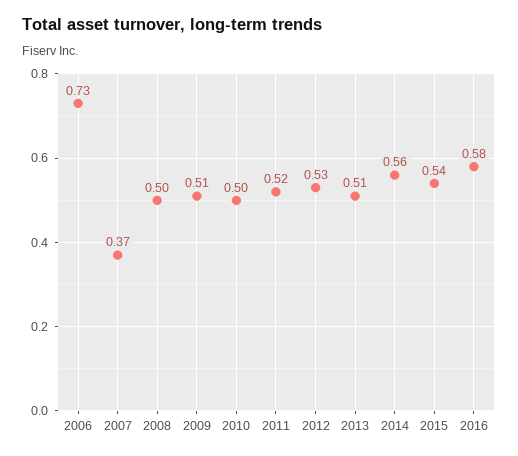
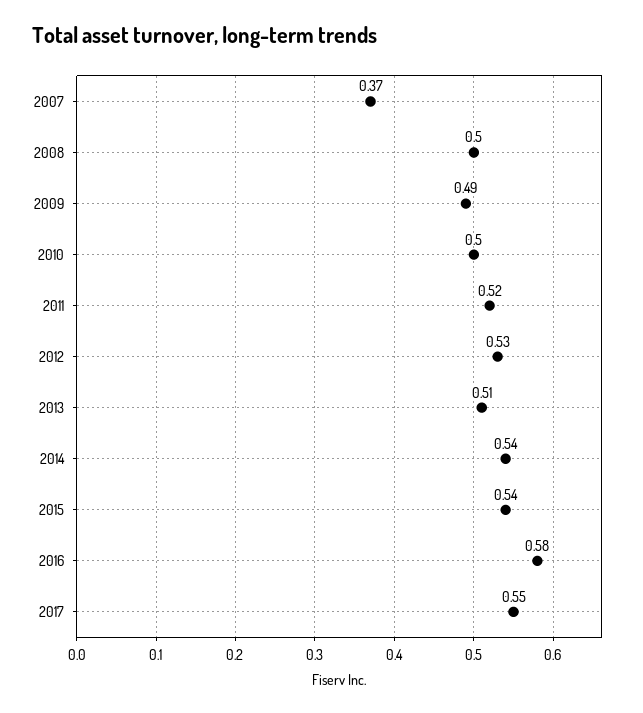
2006: 0.73 -> none
2009: 0.51 -> 0.49
2014: 0.56 -> 0.54
2017: none -> 0.55

